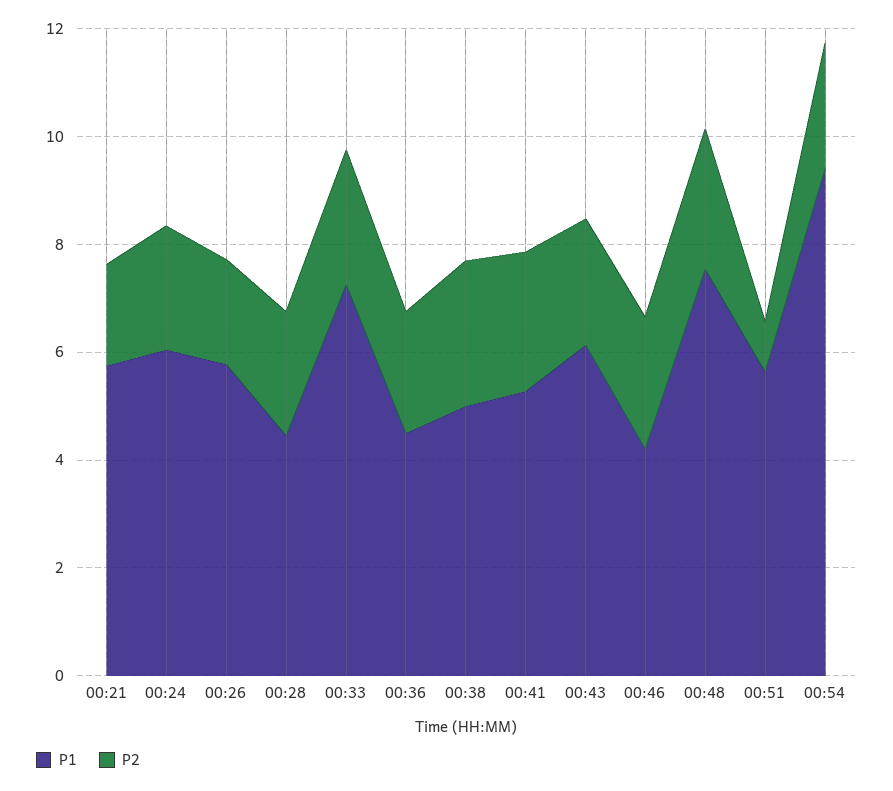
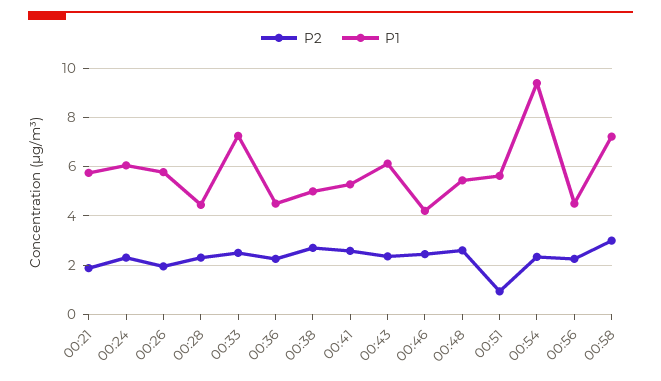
P1, 00:48: 7.5 -> 5.5
P2, 00:56: none -> 2.25
P1, 00:56: none -> 4.5
P2, 00:58: none -> 3
P1, 00:58: none -> 7.25

